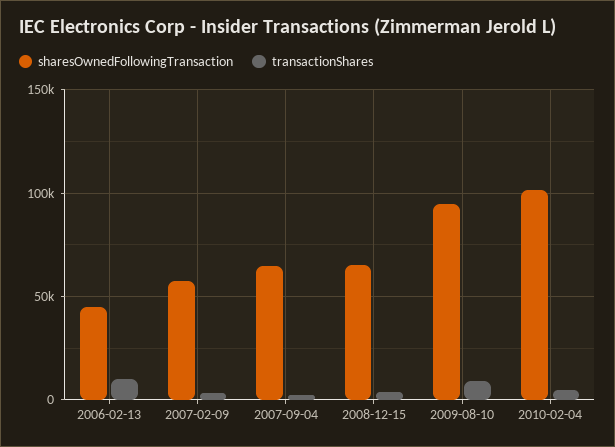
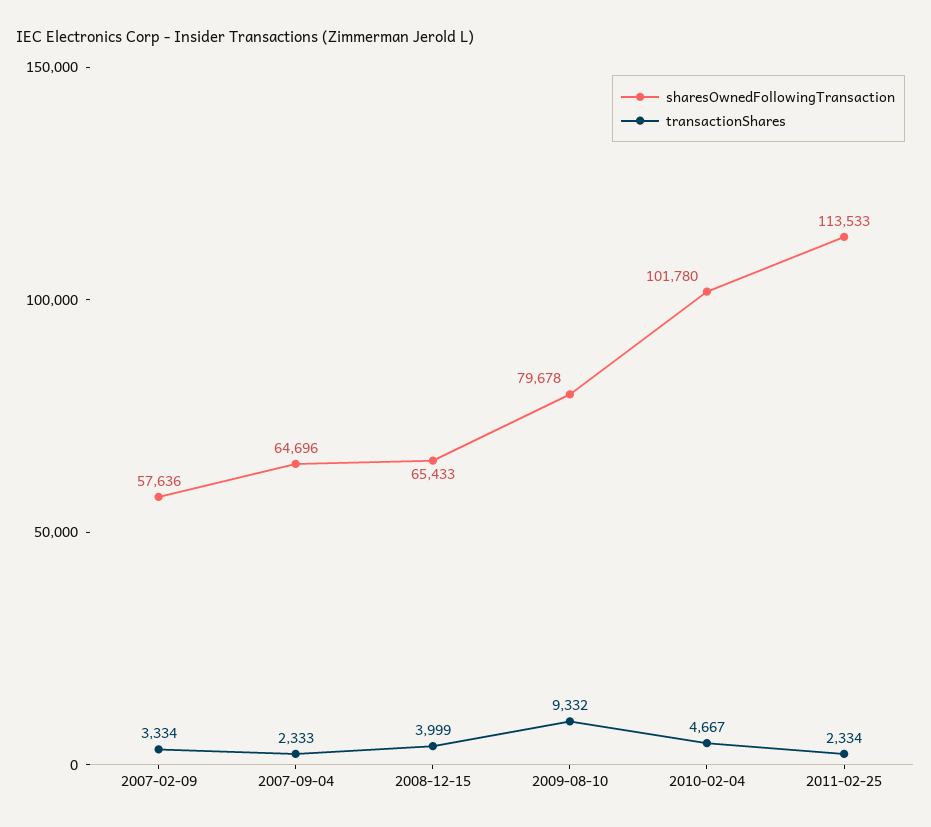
sharesOwnedFollowingTransaction, 2006-02-13: 45000 -> none
transactionShares, 2006-02-13: 10000 -> none
sharesOwnedFollowingTransaction, 2009-08-10: 95000 -> 79678
sharesOwnedFollowingTransaction, 2011-02-25: none -> 113533
transactionShares, 2011-02-25: none -> 2334

